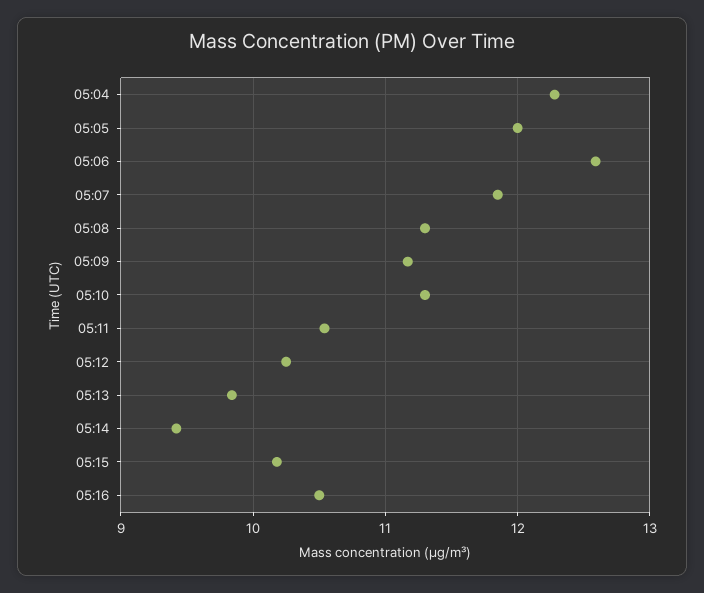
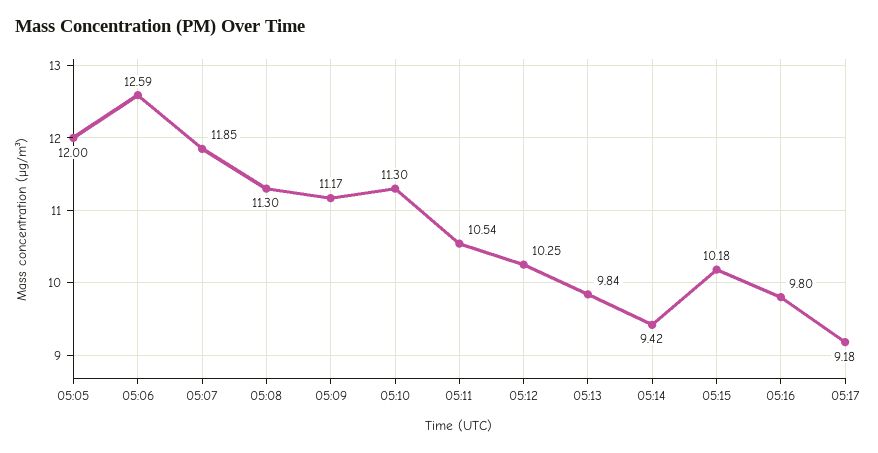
05:04: 12.3 -> none
05:16: 10.5 -> 9.8
05:17: none -> 9.18

